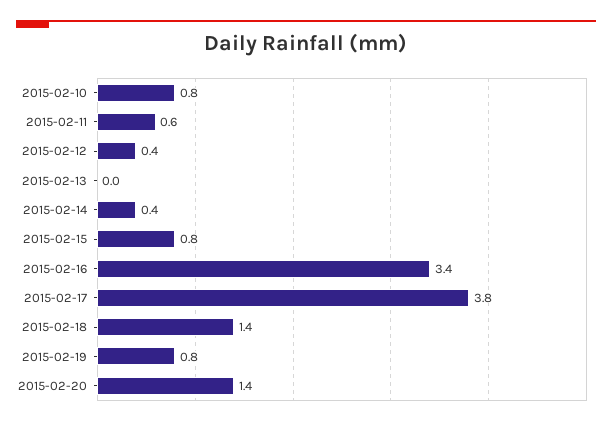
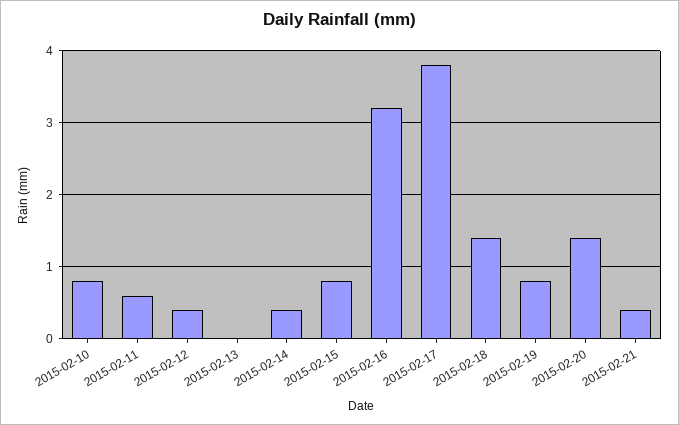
2015-02-16: 3.4 -> 3.2
2015-02-21: none -> 0.4

